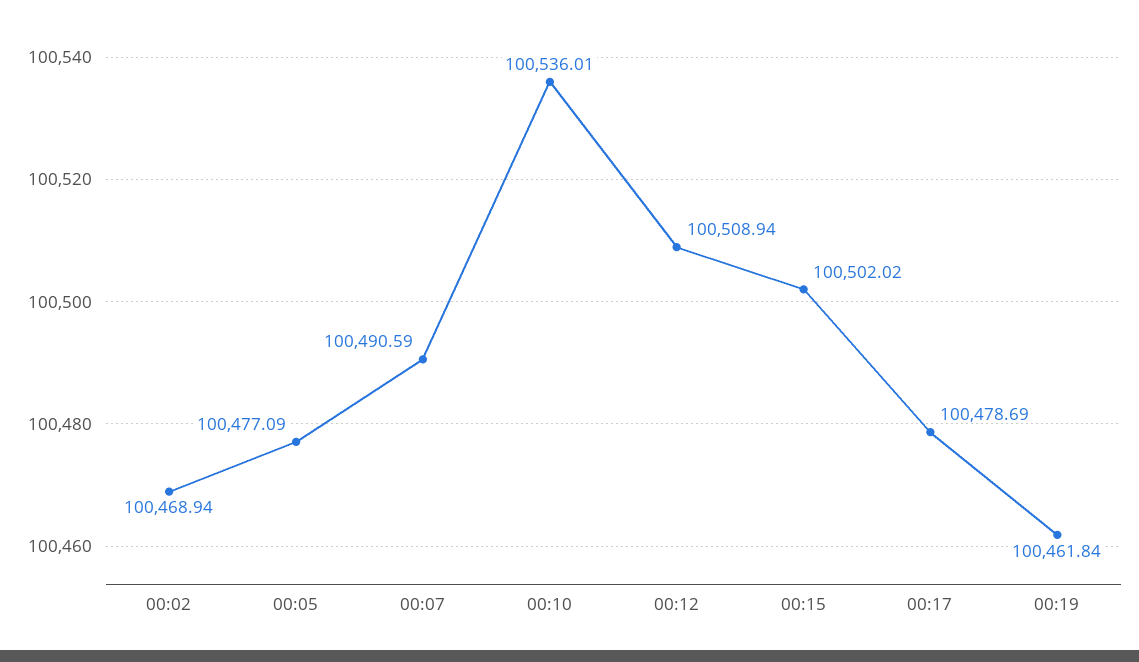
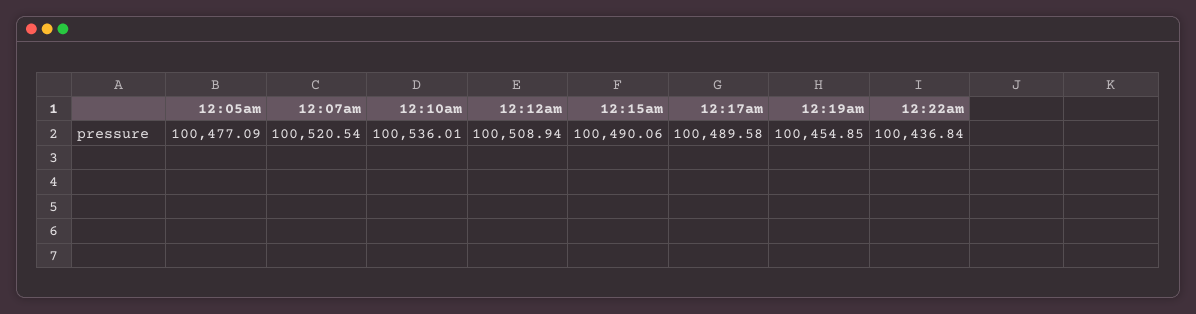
00:02: 100468.94 -> none
00:07: 100490.59 -> 100520.54
00:15: 100502.02 -> 100490.06
00:17: 100478.69 -> 100489.58
00:19: 100461.84 -> 100454.85
12:22am: none -> 100436.84

